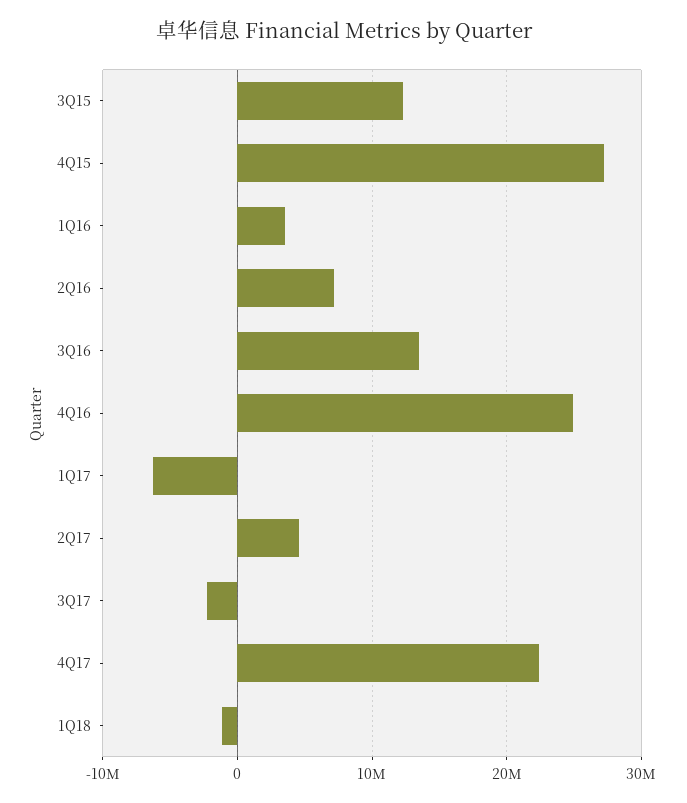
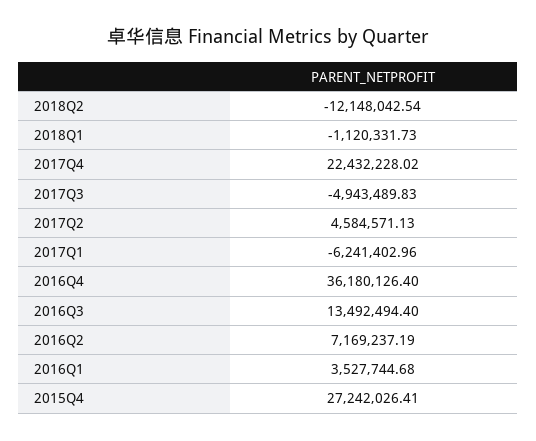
3Q15: 12000000 -> none
4Q16: 25000000 -> 36180126.4
3Q17: -2000000 -> -4943489.83
2018Q2: none -> -12148042.54

